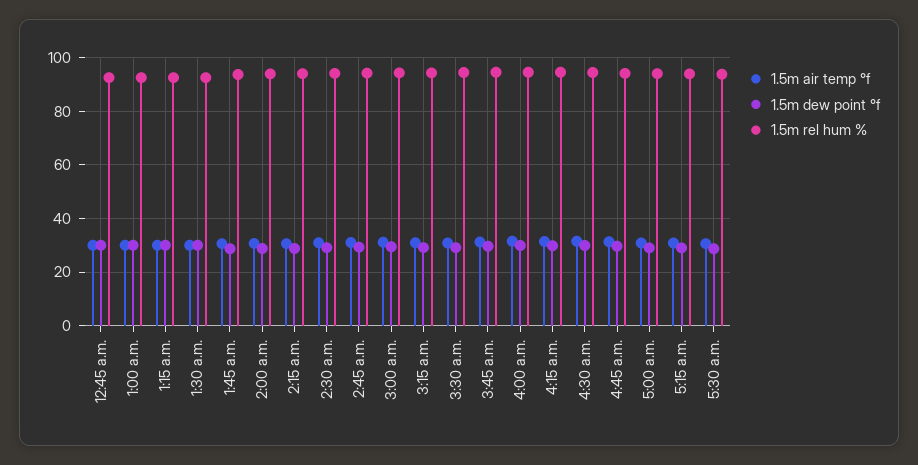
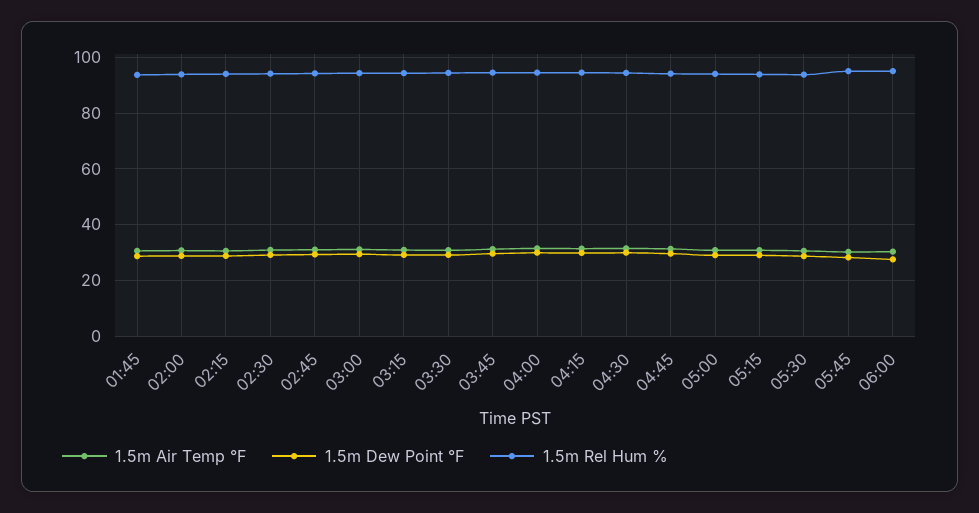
1.5m air temp °f, 12:45 a.m.: 30 -> none
1.5m dew point °f, 12:45 a.m.: 30 -> none
1.5m rel hum %, 12:45 a.m.: 92.5 -> none
1.5m air temp °f, 1:00 a.m.: 30 -> none
1.5m dew point °f, 1:00 a.m.: 30 -> none
1.5m rel hum %, 1:00 a.m.: 92.5 -> none
1.5m air temp °f, 1:15 a.m.: 30 -> none
1.5m dew point °f, 1:15 a.m.: 30 -> none
1.5m rel hum %, 1:15 a.m.: 92.5 -> none
1.5m air temp °f, 1:30 a.m.: 30 -> none
1.5m dew point °f, 1:30 a.m.: 30 -> none
1.5m rel hum %, 1:30 a.m.: 92.5 -> none
1.5m air temp °f, 05:45: none -> 30
1.5m dew point °f, 05:45: none -> 27.5
1.5m rel hum %, 05:45: none -> 95
1.5m air temp °f, 06:00: none -> 30
1.5m dew point °f, 06:00: none -> 27.5
1.5m rel hum %, 06:00: none -> 95

